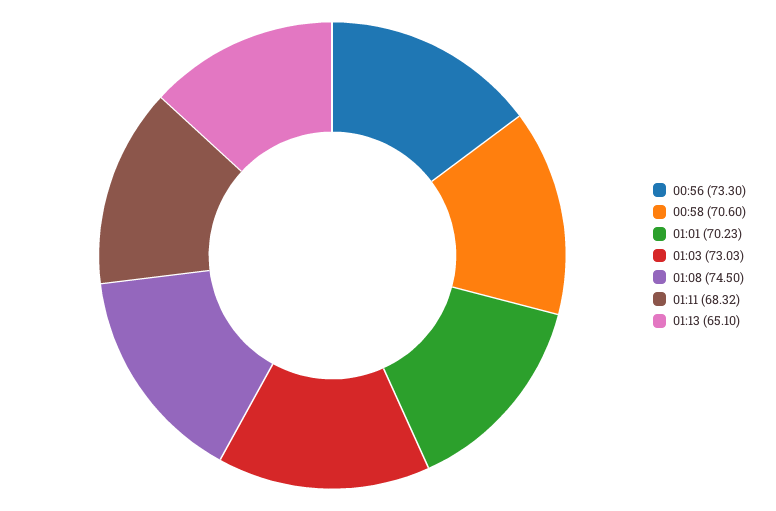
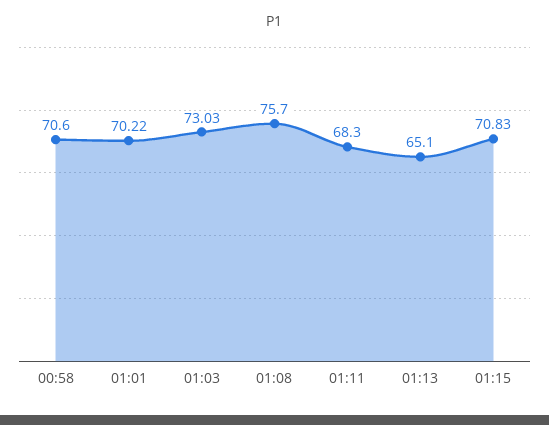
00:56: 73.3 -> none
01:01: 70.23 -> 70.22
01:08: 74.5 -> 75.7
01:11: 68.32 -> 68.3
01:15: none -> 70.83

